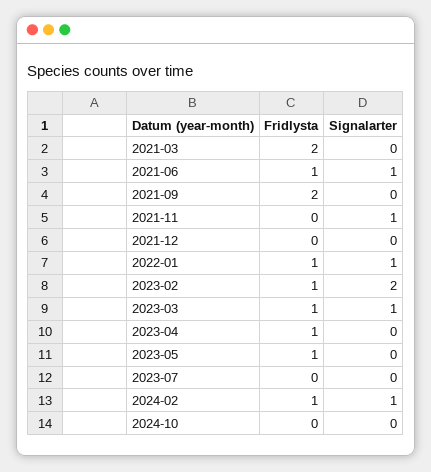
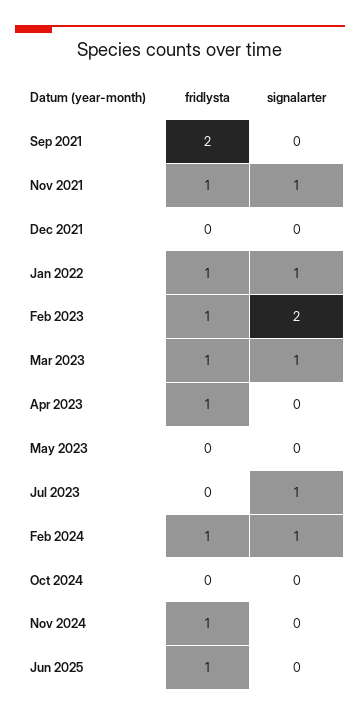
Fridlysta, 2021-03: 2 -> none
Signalarter, 2021-03: 0 -> none
Fridlysta, 2021-06: 1 -> none
Signalarter, 2021-06: 1 -> none
Fridlysta, 2021-11: 0 -> 1
Fridlysta, 2023-05: 1 -> 0
Signalarter, 2023-07: 0 -> 1
Fridlysta, Nov 2024: none -> 1
Signalarter, Nov 2024: none -> 0
Fridlysta, Jun 2025: none -> 1
Signalarter, Jun 2025: none -> 0

